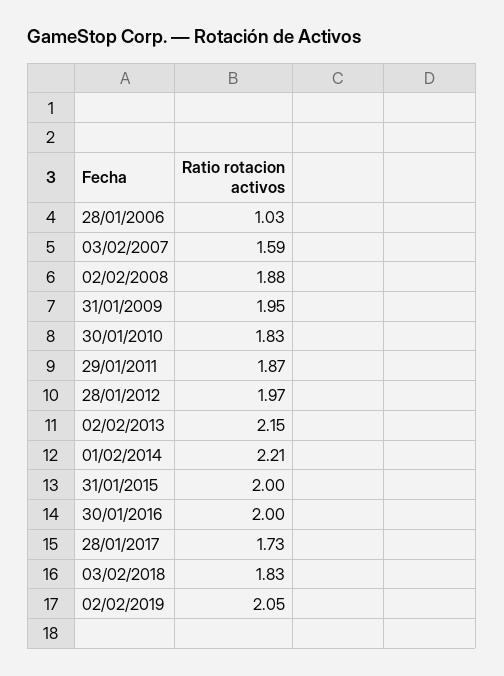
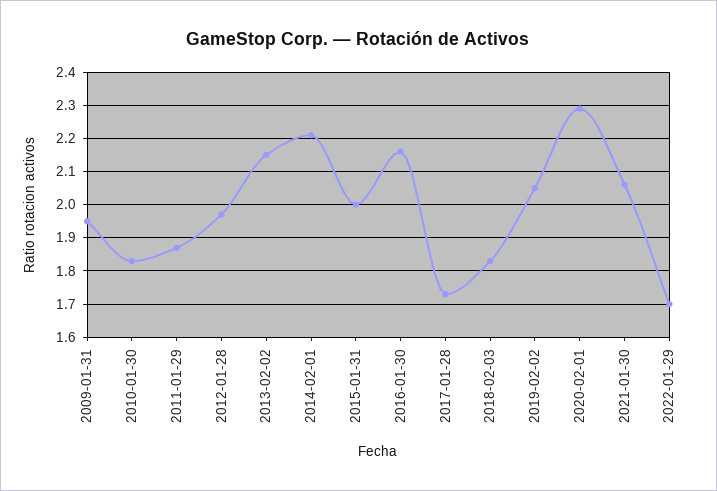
28/01/2006: 1.03 -> none
03/02/2007: 1.59 -> none
02/02/2008: 1.88 -> none
30/01/2016: 2 -> 2.15
2020-02-01: none -> 2.3
2021-01-30: none -> 2.05
2022-01-29: none -> 1.7

